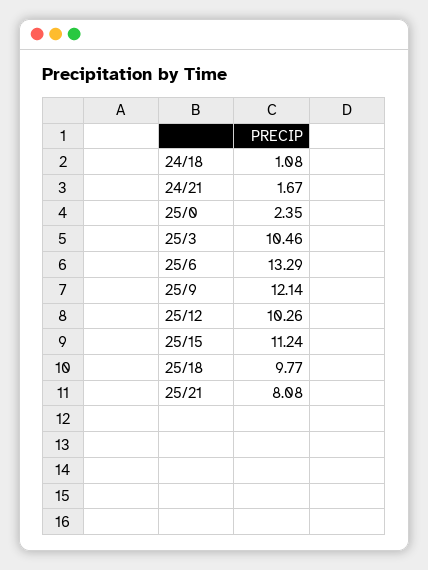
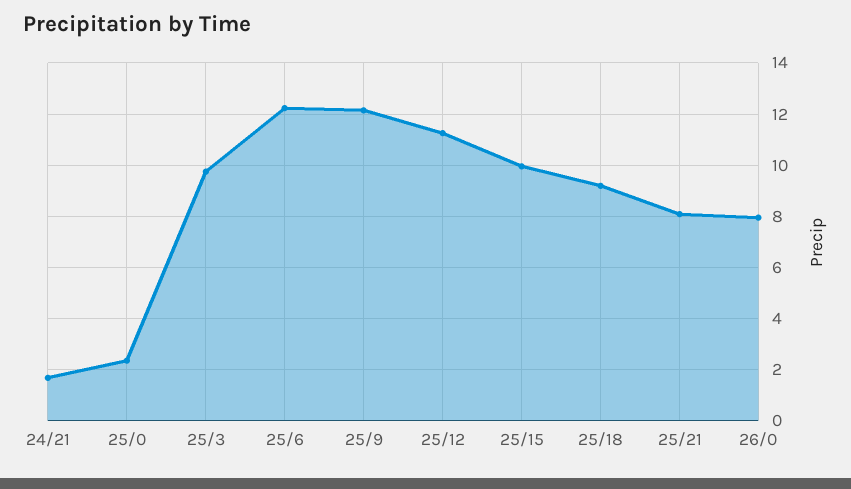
24/18: 1.08 -> none
25/3: 10.46 -> 9.75
25/6: 13.29 -> 12.25
25/12: 10.26 -> 11.25
25/15: 11.24 -> 10
25/18: 9.77 -> 9.25
26/0: none -> 8

